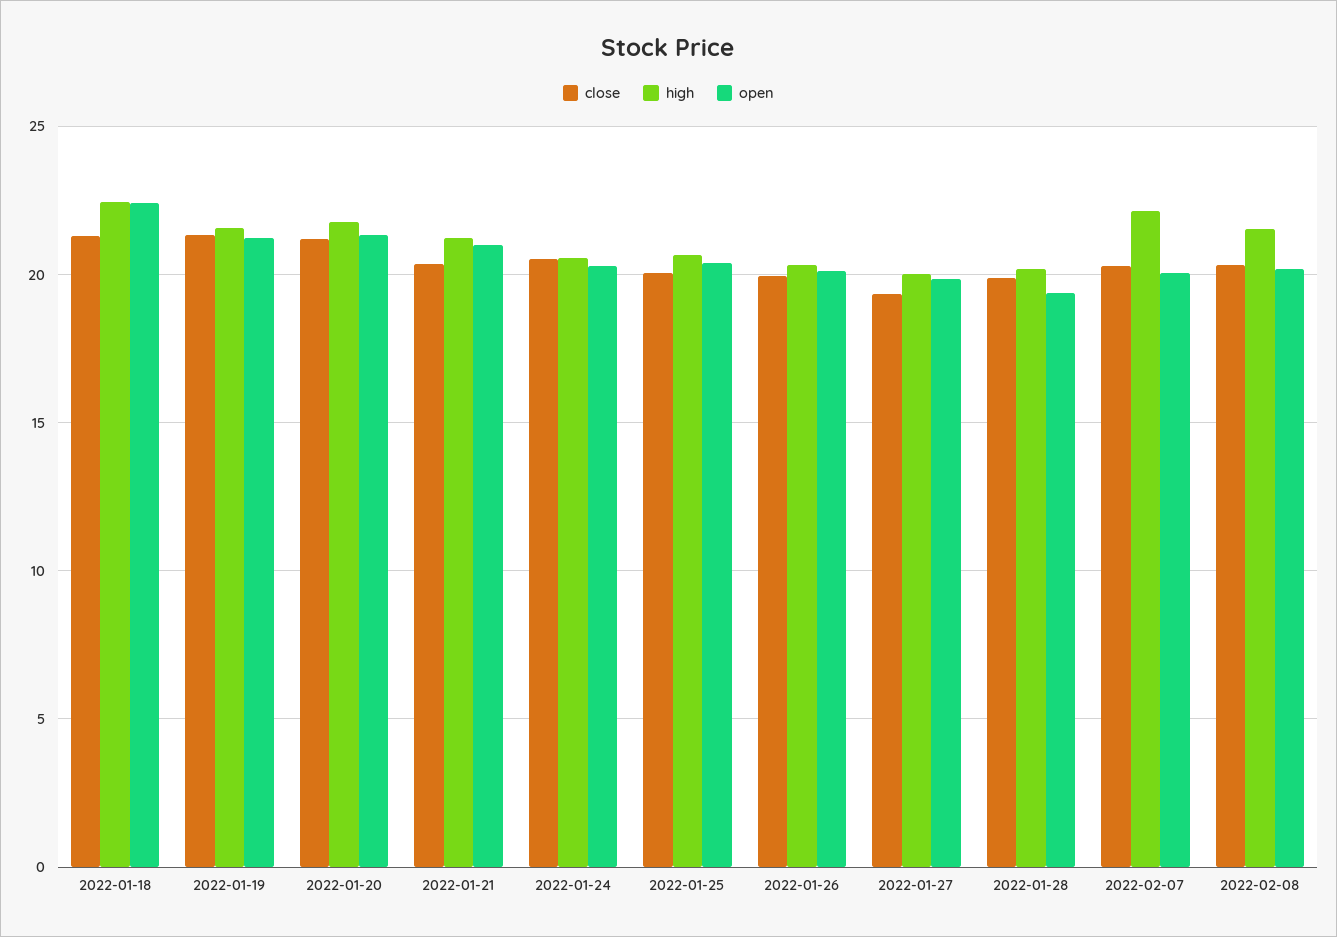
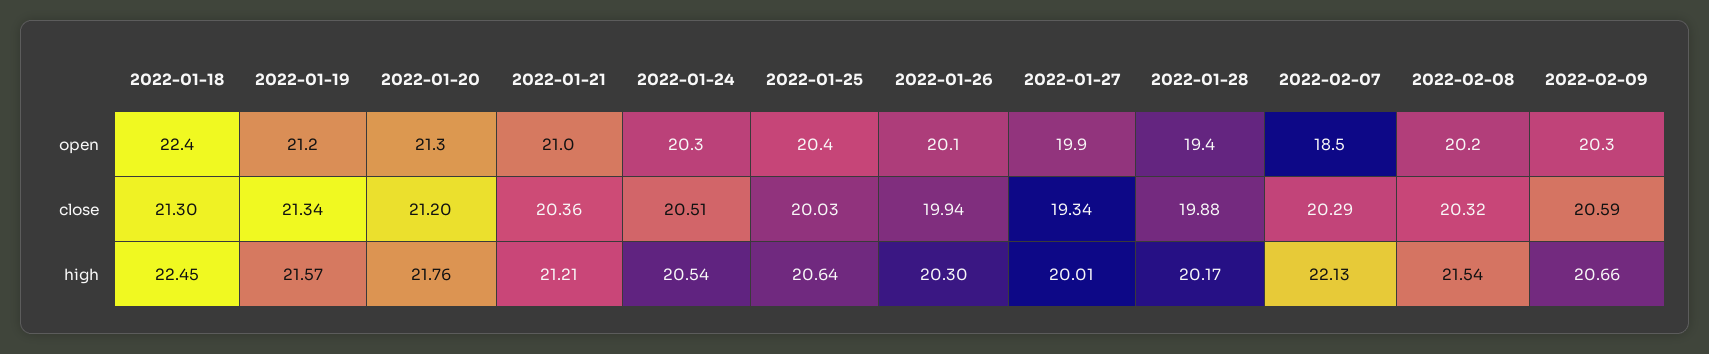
open, 2022-02-07: 20 -> 18.5
open, 2022-02-09: none -> 20.3
close, 2022-02-09: none -> 20.59
high, 2022-02-09: none -> 20.66

